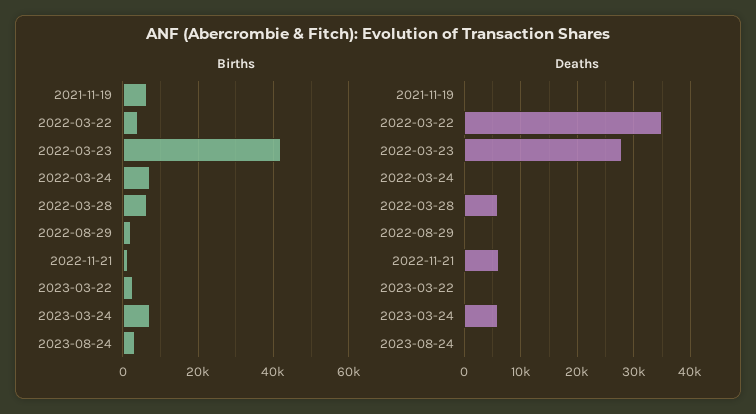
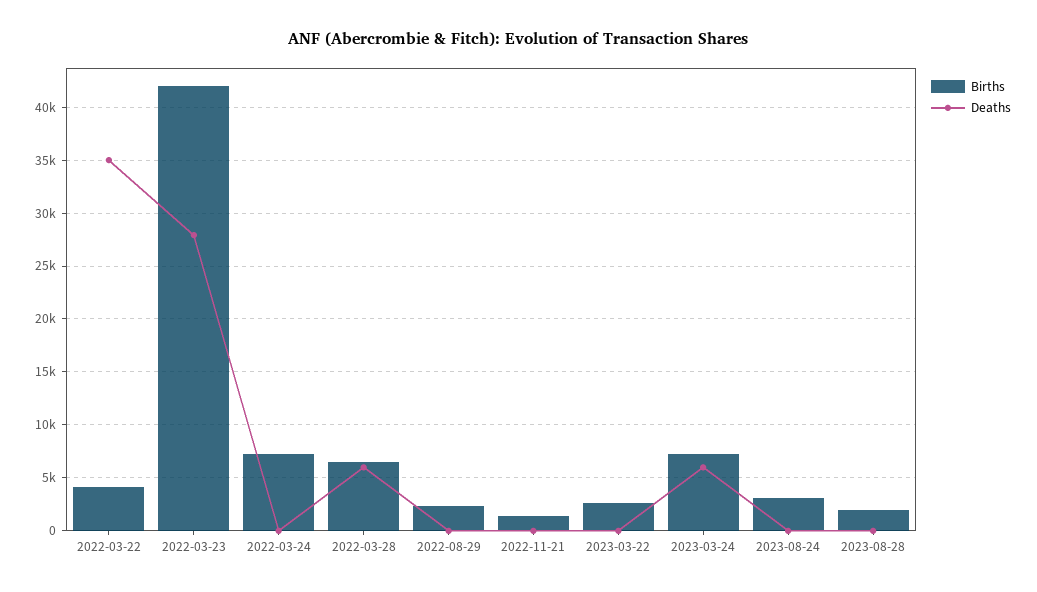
Births, 2021-11-19: 6000 -> none
Deaths, 2021-11-19: 0 -> none
Deaths, 2022-11-21: 6000 -> 0
Births, 2023-08-28: none -> 2000
Deaths, 2023-08-28: none -> 0

